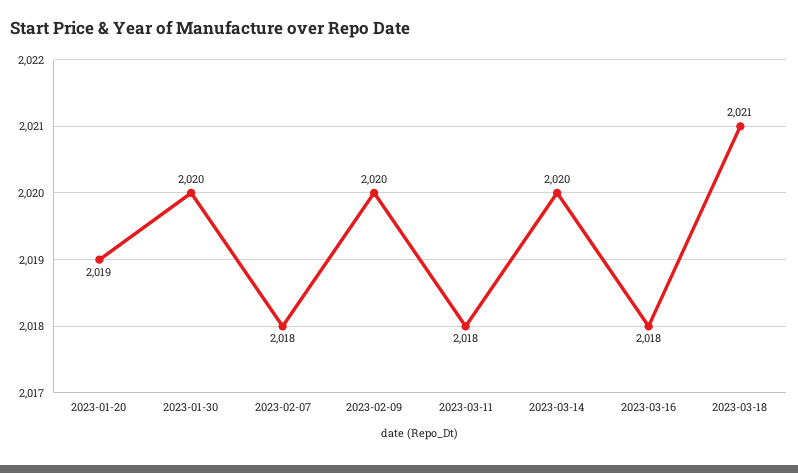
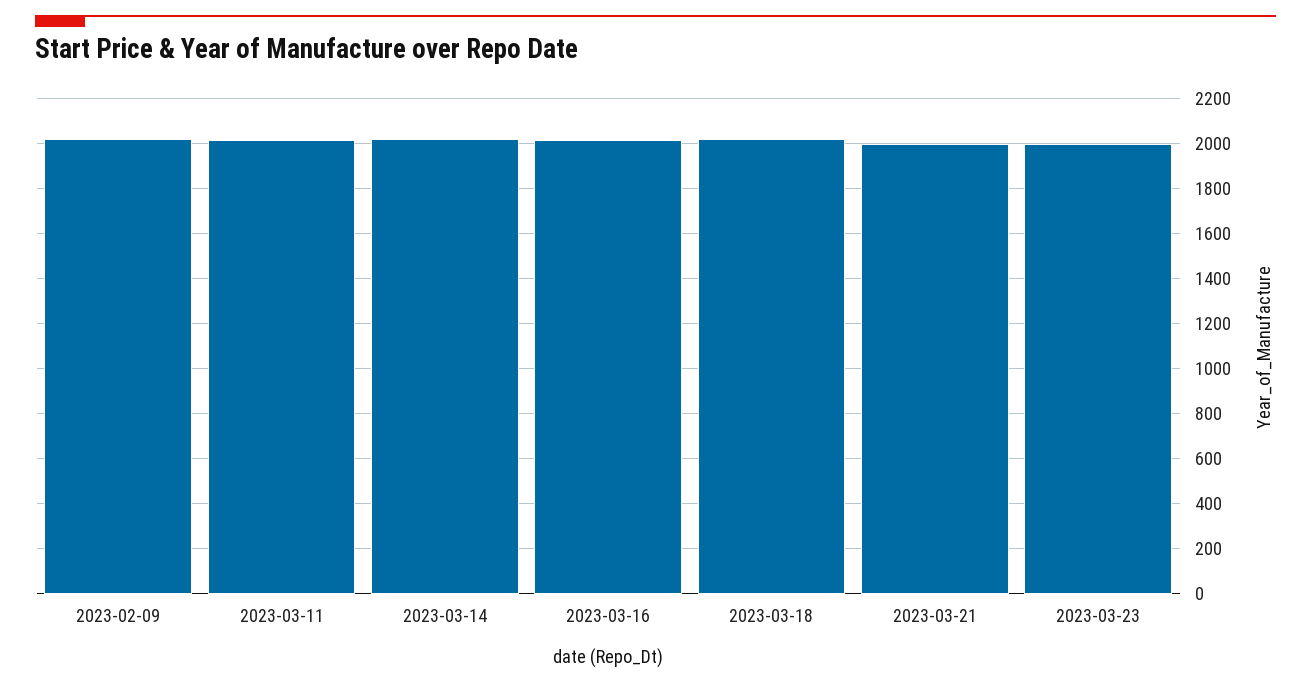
2023-01-20: 2019 -> none
2023-01-30: 2020 -> none
2023-02-07: 2018 -> none
2023-03-21: none -> 2000
2023-03-23: none -> 2000

